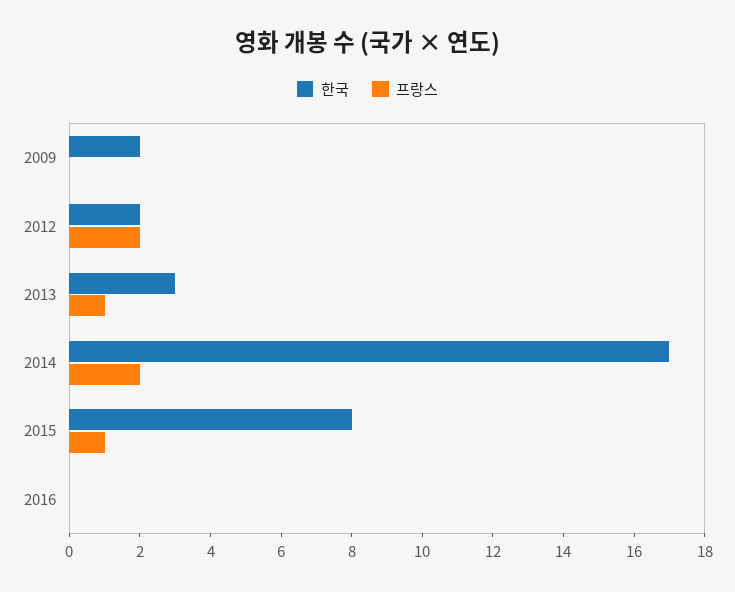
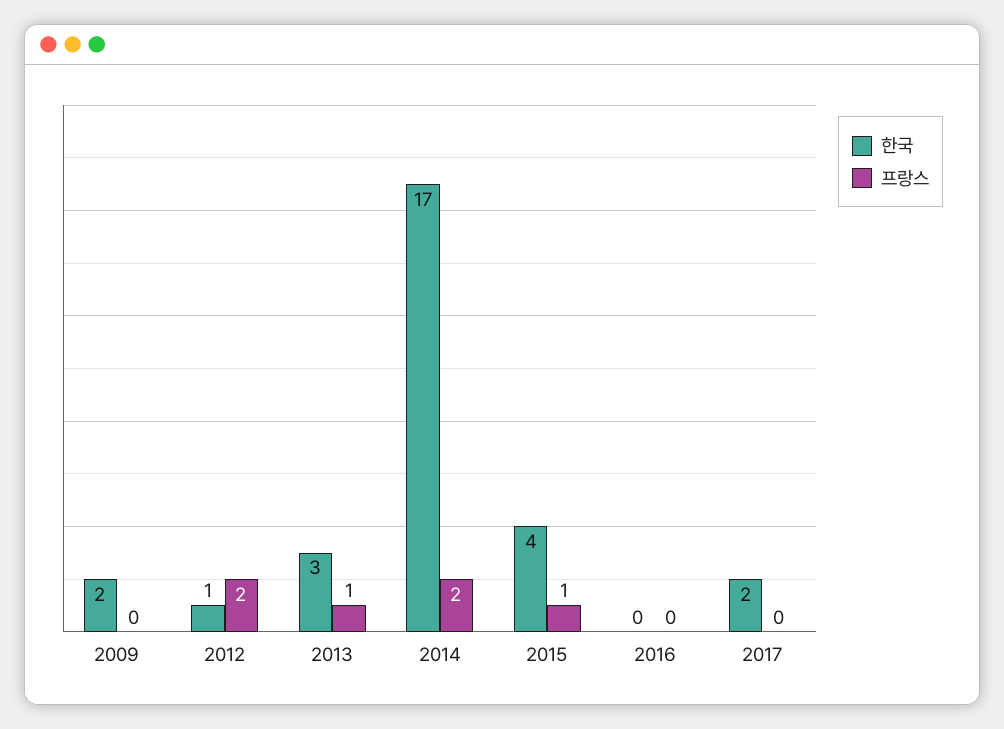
한국, 2012: 2 -> 1
한국, 2015: 8 -> 4
한국, 2017: none -> 2
프랑스, 2017: none -> 0

